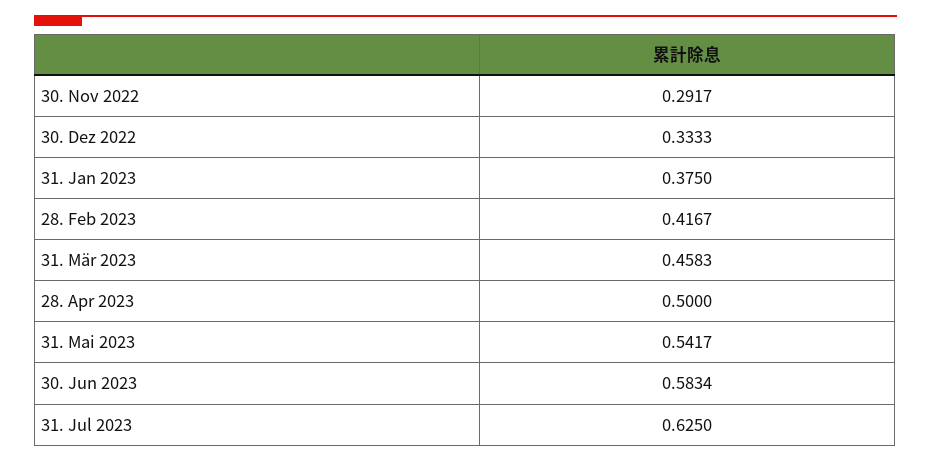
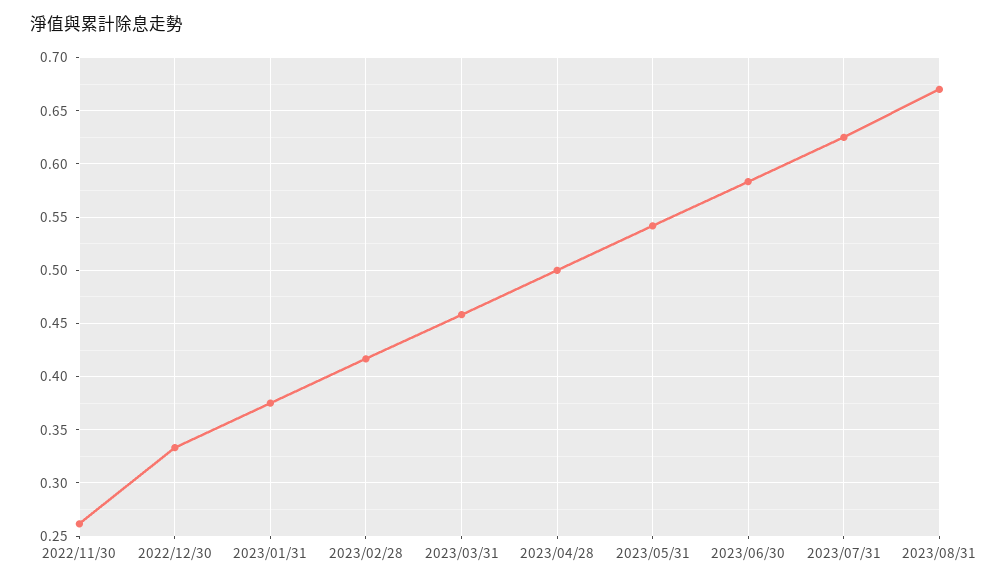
30. Nov 2022: 0.2917 -> 0.26
2023/08/31: none -> 0.67

